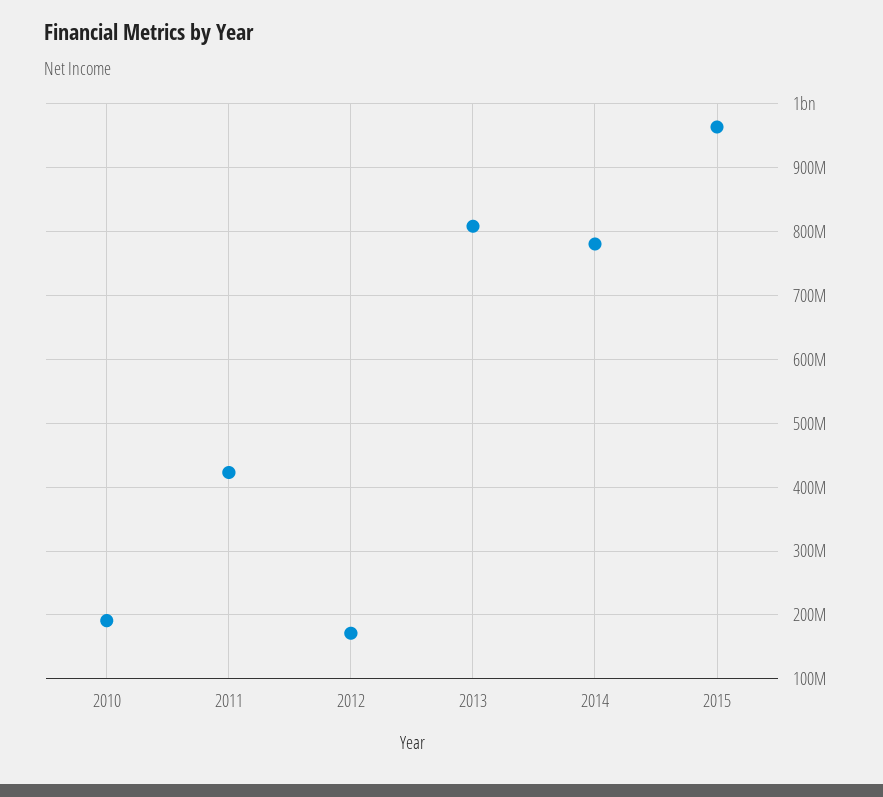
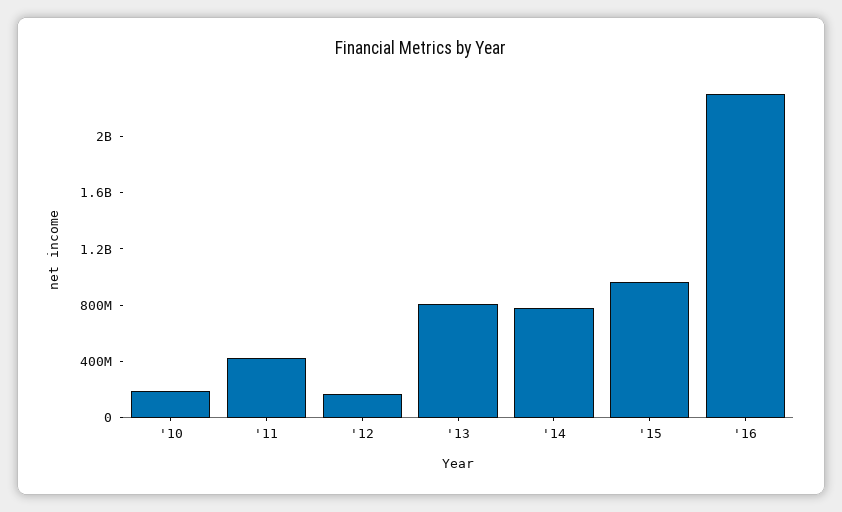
'16: none -> 2300000000

